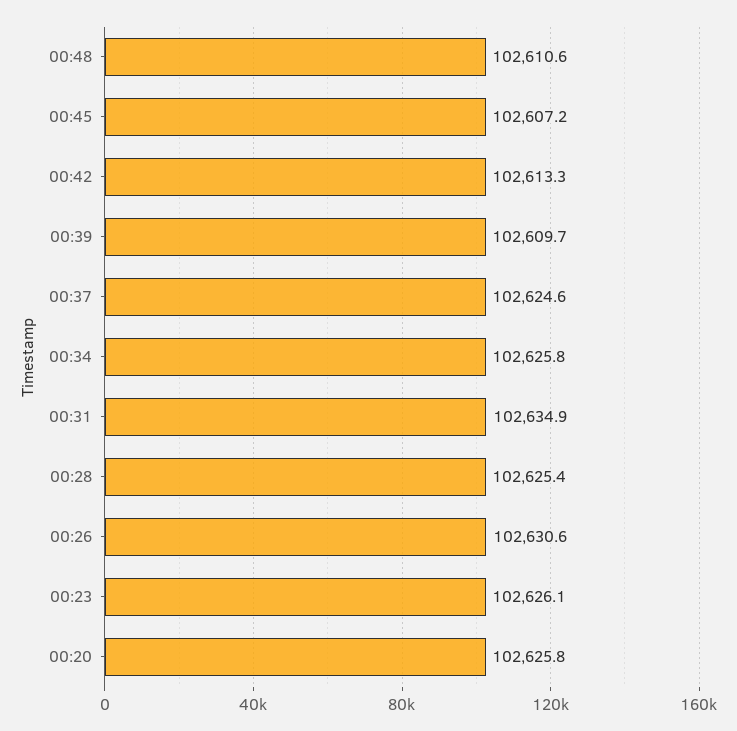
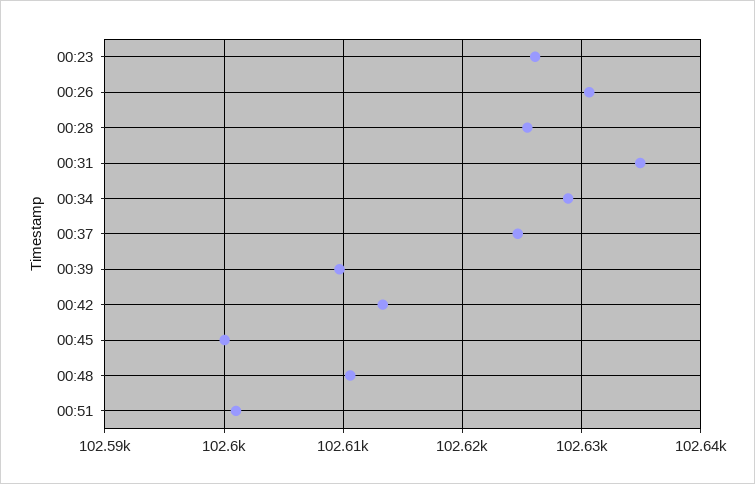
00:45: 102607.2 -> 102600
00:34: 102625.8 -> 102629
00:20: 102625.8 -> none
00:51: none -> 102601

